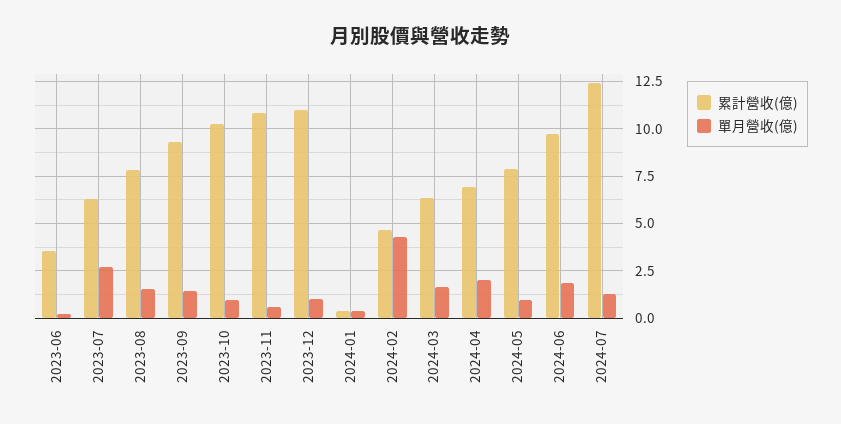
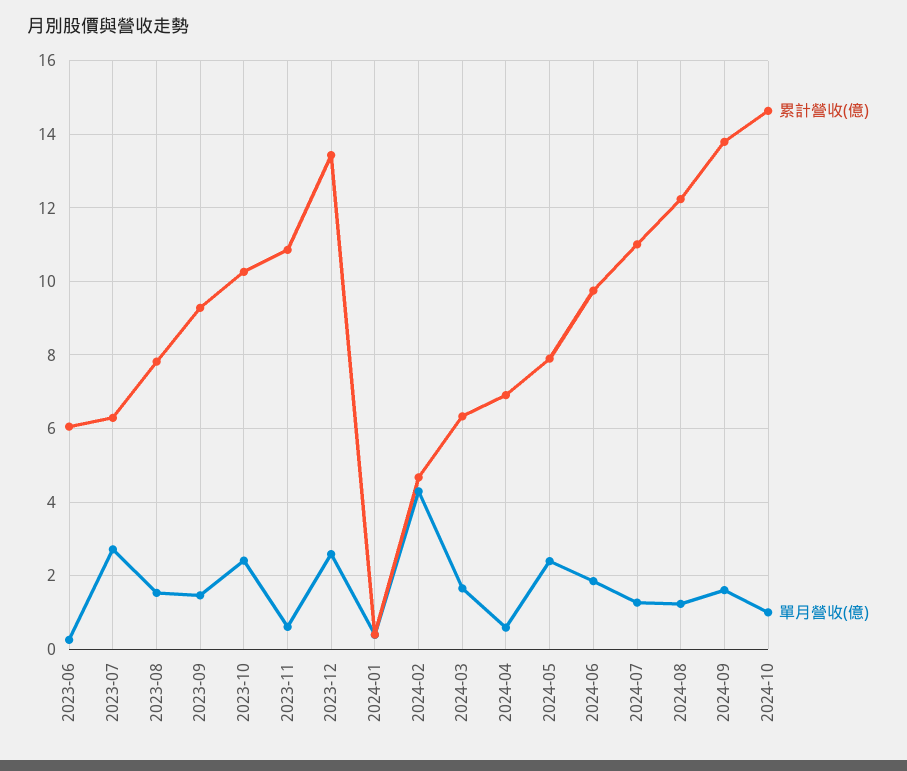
累計營收(億), 2023-06: 3.5 -> 6
單月營收(億), 2023-10: 1 -> 2.4
累計營收(億), 2023-12: 11 -> 13.4
單月營收(億), 2023-12: 1 -> 2.6
單月營收(億), 2024-04: 2 -> 0.6
單月營收(億), 2024-05: 1 -> 2.4
累計營收(億), 2024-07: 12.5 -> 11
累計營收(億), 2024-08: none -> 12.2
單月營收(億), 2024-08: none -> 1.2
累計營收(億), 2024-09: none -> 13.8
單月營收(億), 2024-09: none -> 1.6
累計營收(億), 2024-10: none -> 14.6
單月營收(億), 2024-10: none -> 1

